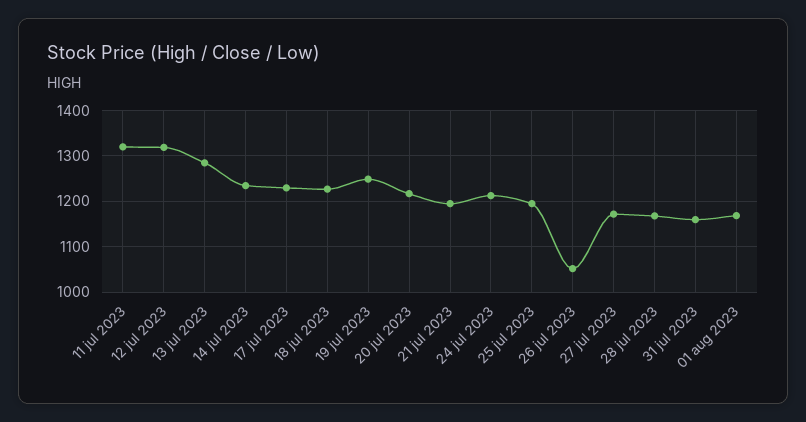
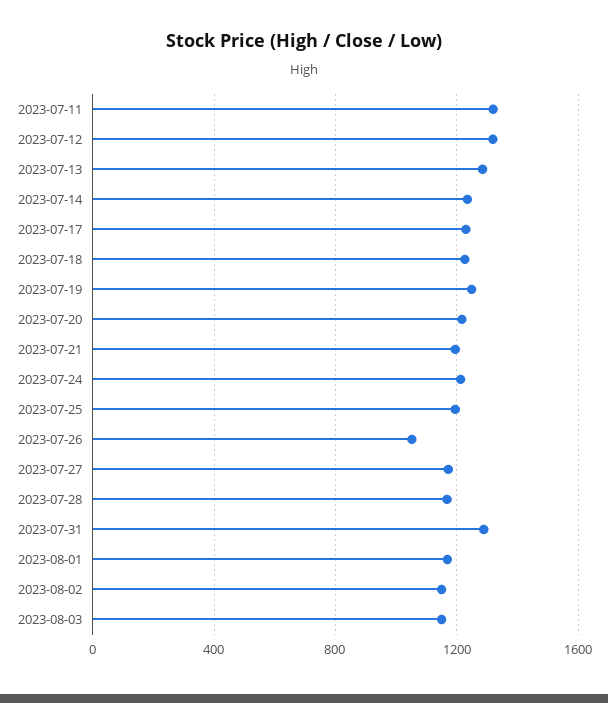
31 jul 2023: 1160 -> 1300
2023-08-02: none -> 1150
2023-08-03: none -> 1150

